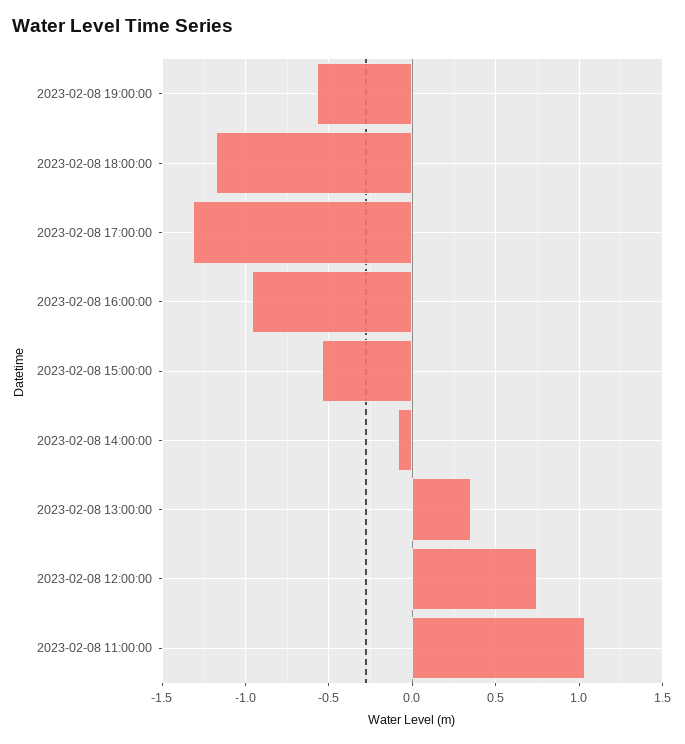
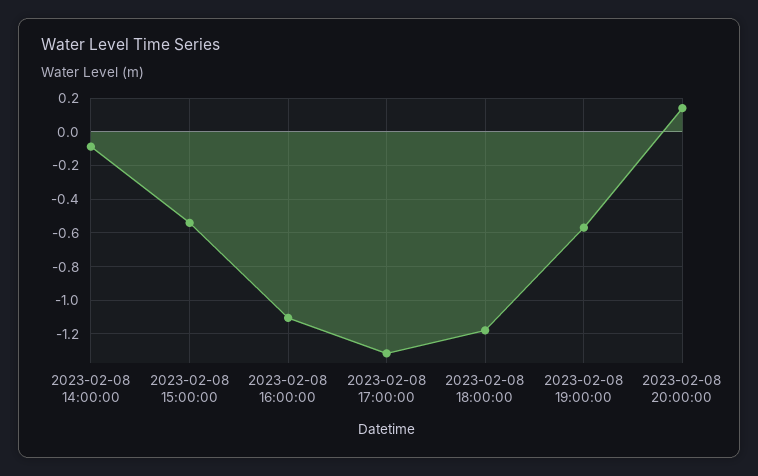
2023-02-08 16:00:00: -0.95 -> -1.1
2023-02-08 13:00:00: 0.35 -> none
2023-02-08 12:00:00: 0.75 -> none
2023-02-08 11:00:00: 1.05 -> none
2023-02-08 20:00:00: none -> 0.15

